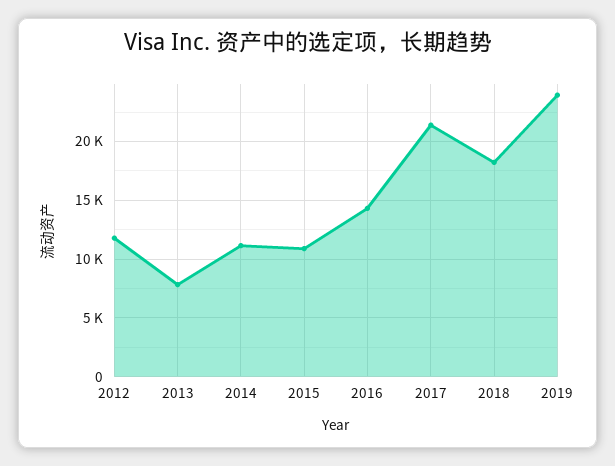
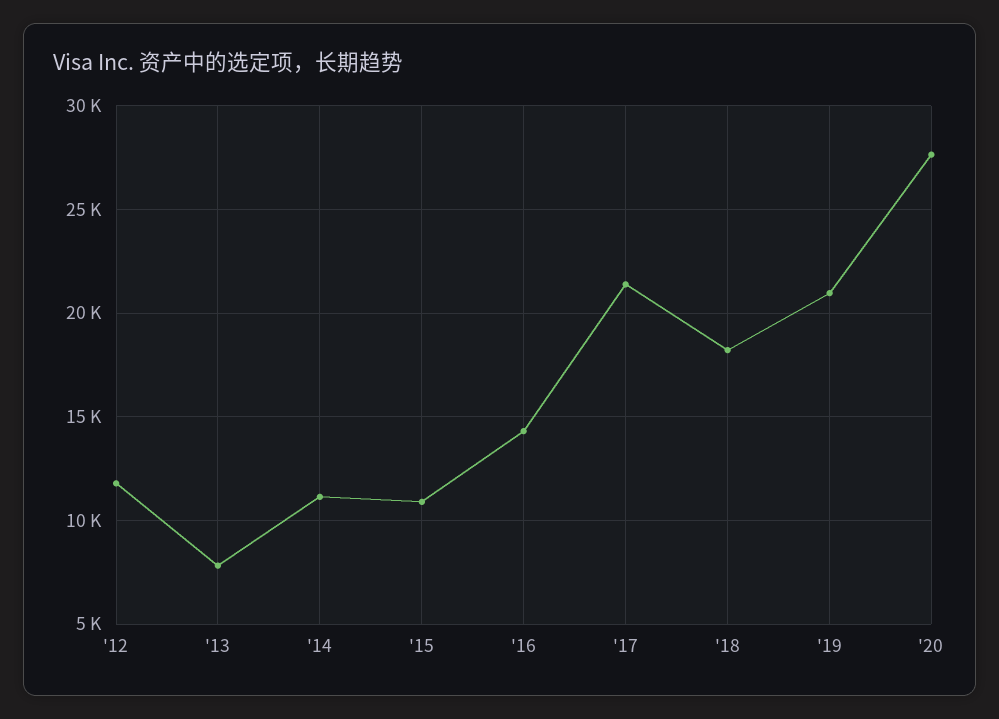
2019: 24000 -> 21000
'20: none -> 27500

